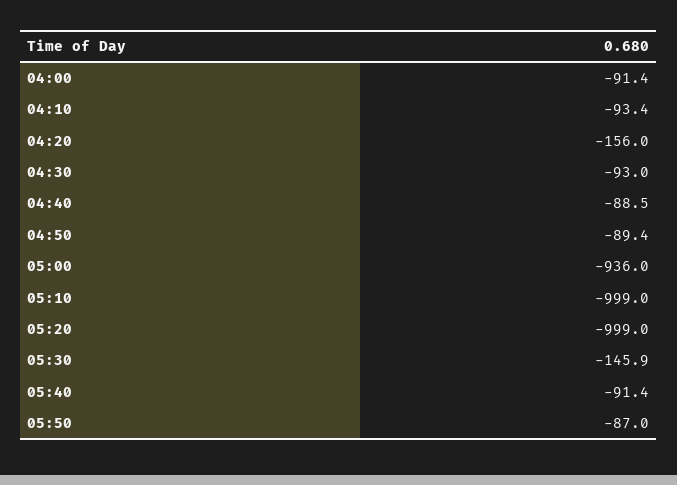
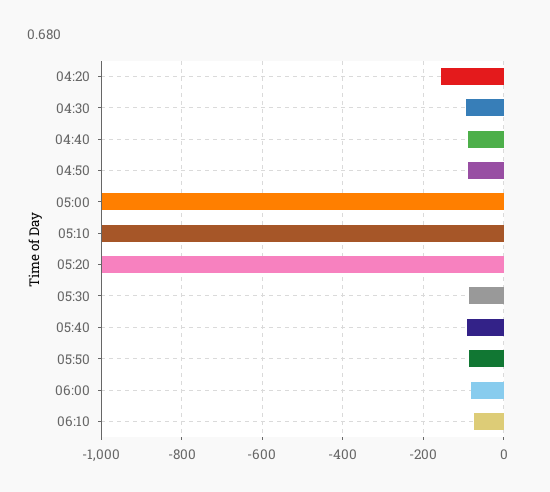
04:00: -91.4 -> none
04:10: -93.4 -> none
05:00: -936 -> -1000
05:30: -145.9 -> -80
06:00: none -> -80
06:10: none -> -80

